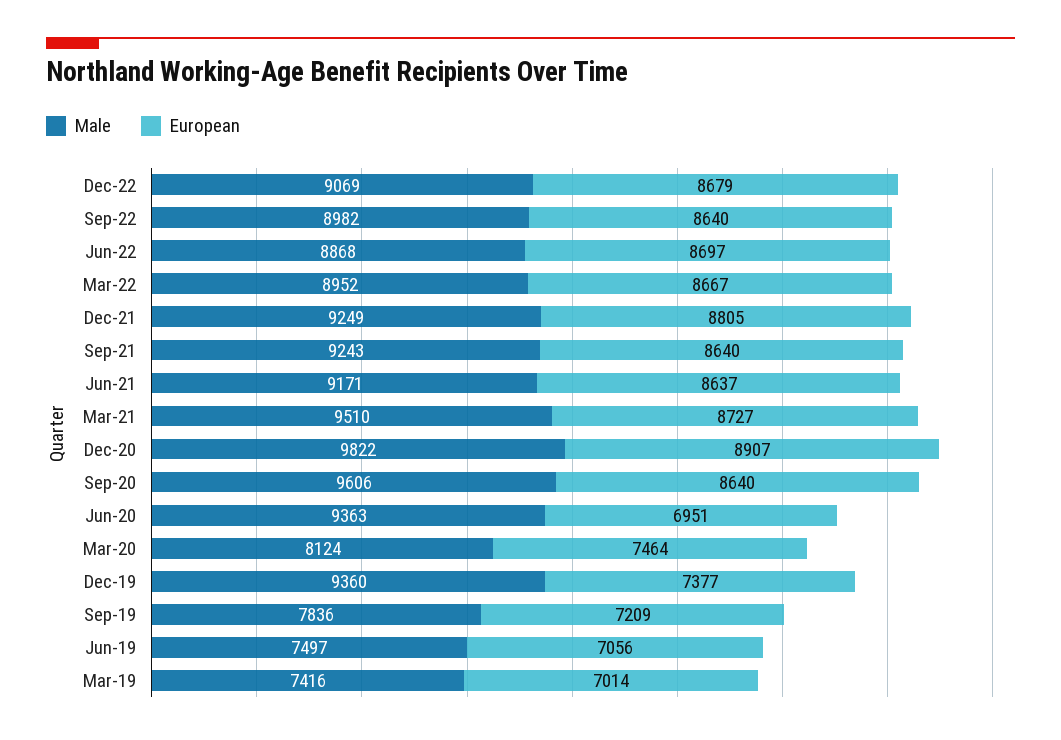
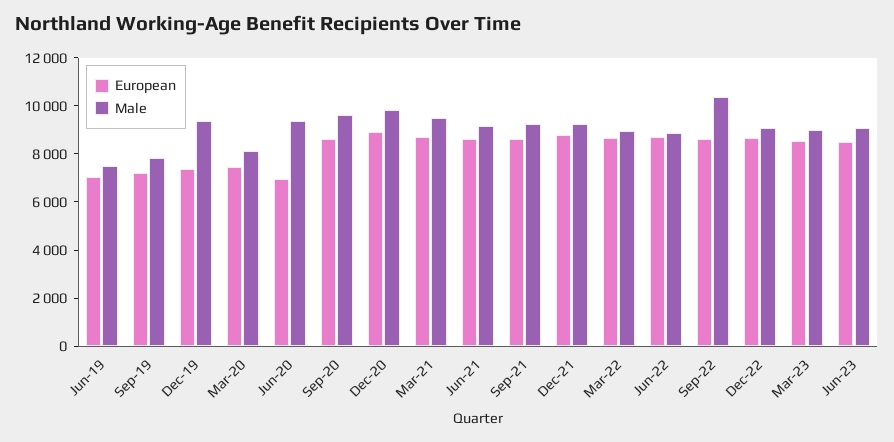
Male, Sep-22: 8982 -> 10500
Male, Mar-19: 7416 -> none
European, Mar-19: 7014 -> none
European, Mar-23: none -> 8500
Male, Mar-23: none -> 9000
European, Jun-23: none -> 8500
Male, Jun-23: none -> 9000

